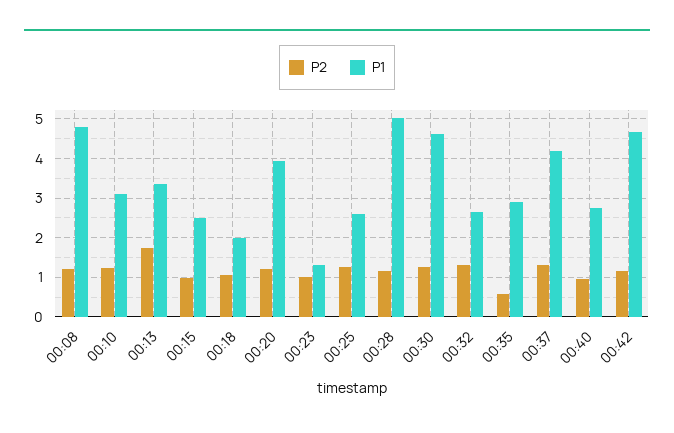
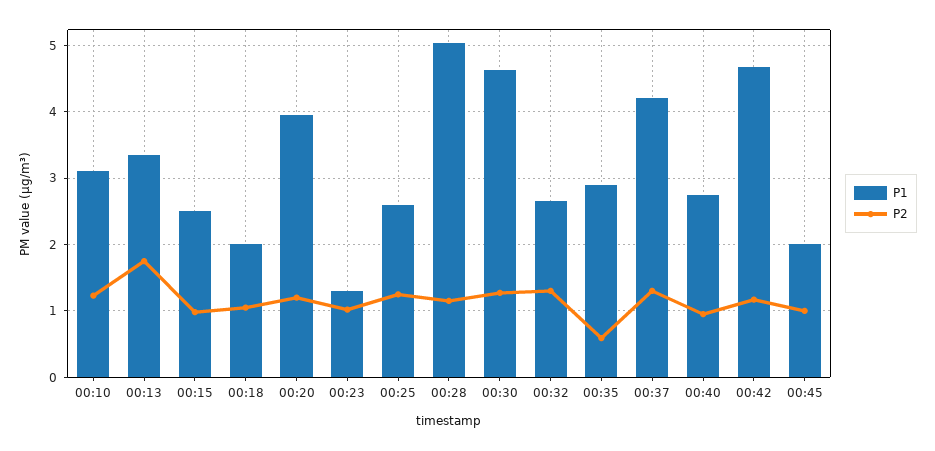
P2, 00:08: 1.2 -> none
P1, 00:08: 4.8 -> none
P1, 00:45: none -> 2
P2, 00:45: none -> 1

